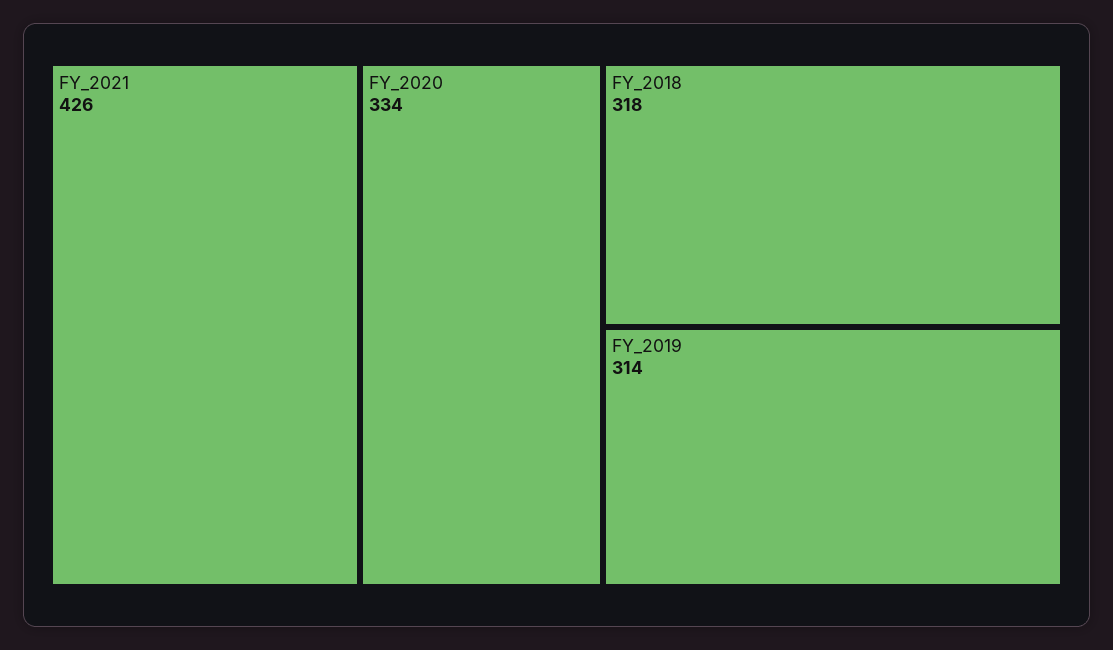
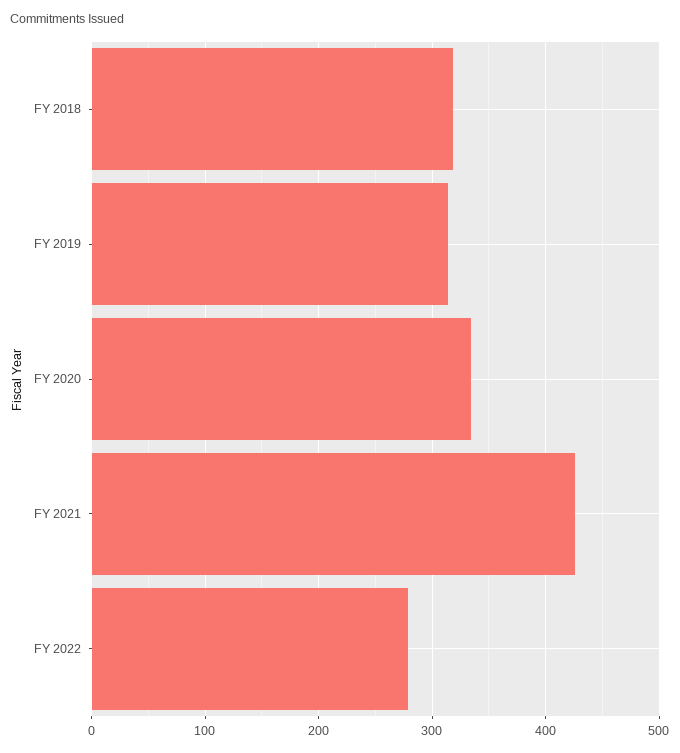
FY 2022: none -> 280

